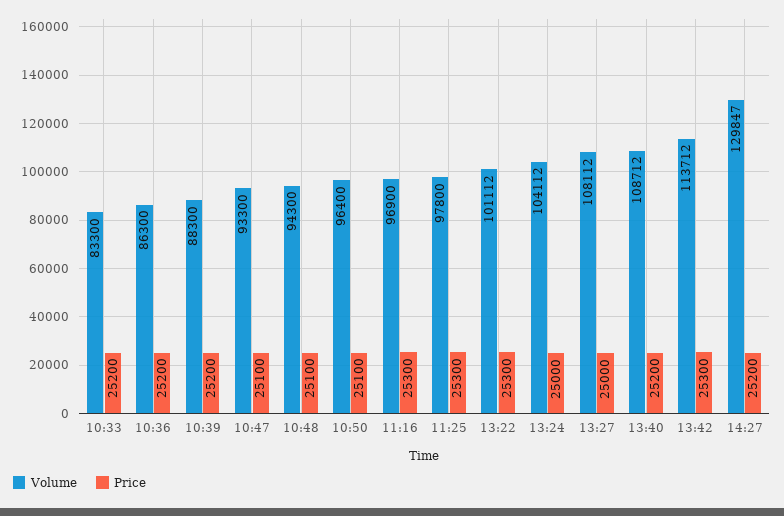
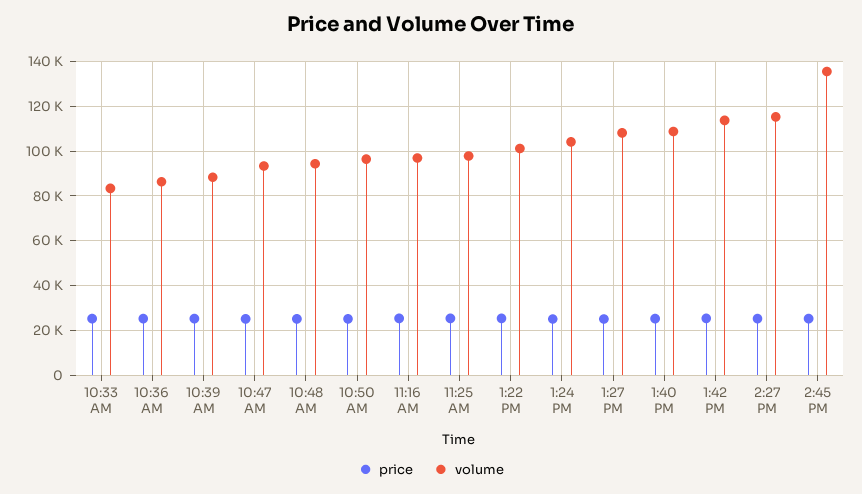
Volume, 14:27: 129847 -> 115000
Price, 2:45 PM: none -> 25000
Volume, 2:45 PM: none -> 135000

